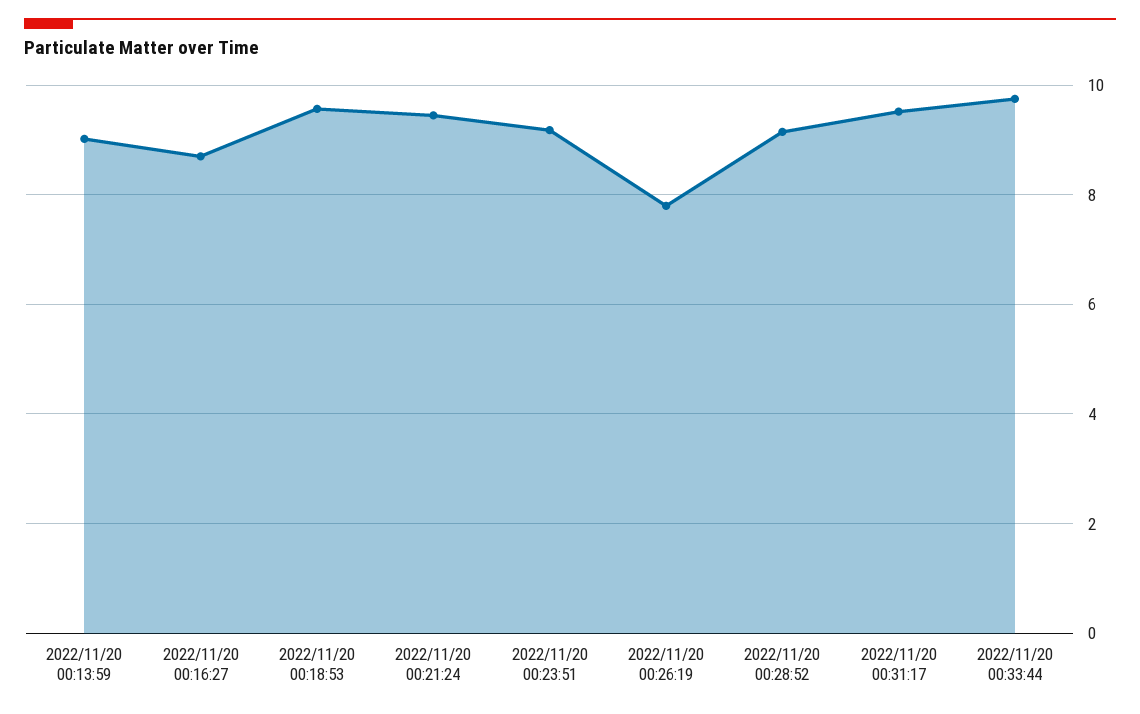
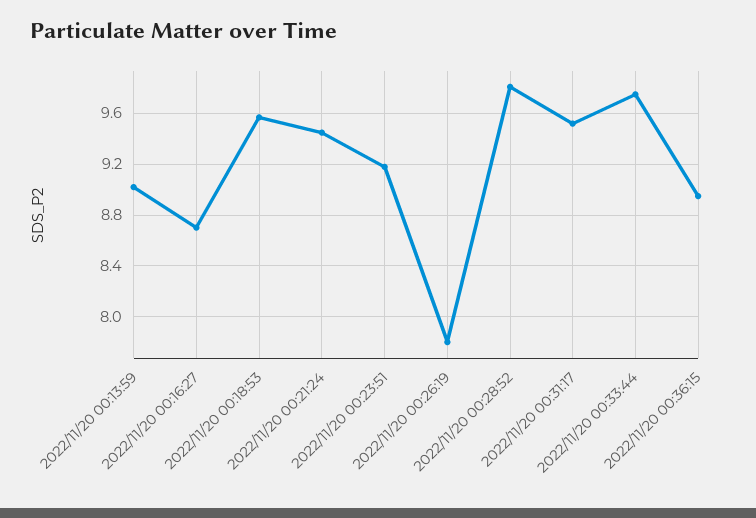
2022/11/20 00:28:52: 9.2 -> 9.8
2022/11/20 00:36:15: none -> 8.95

